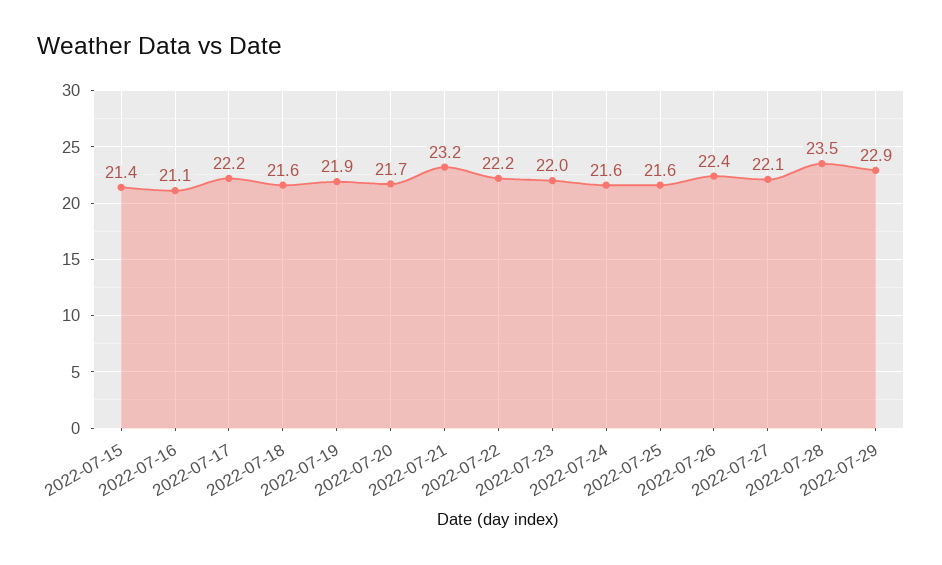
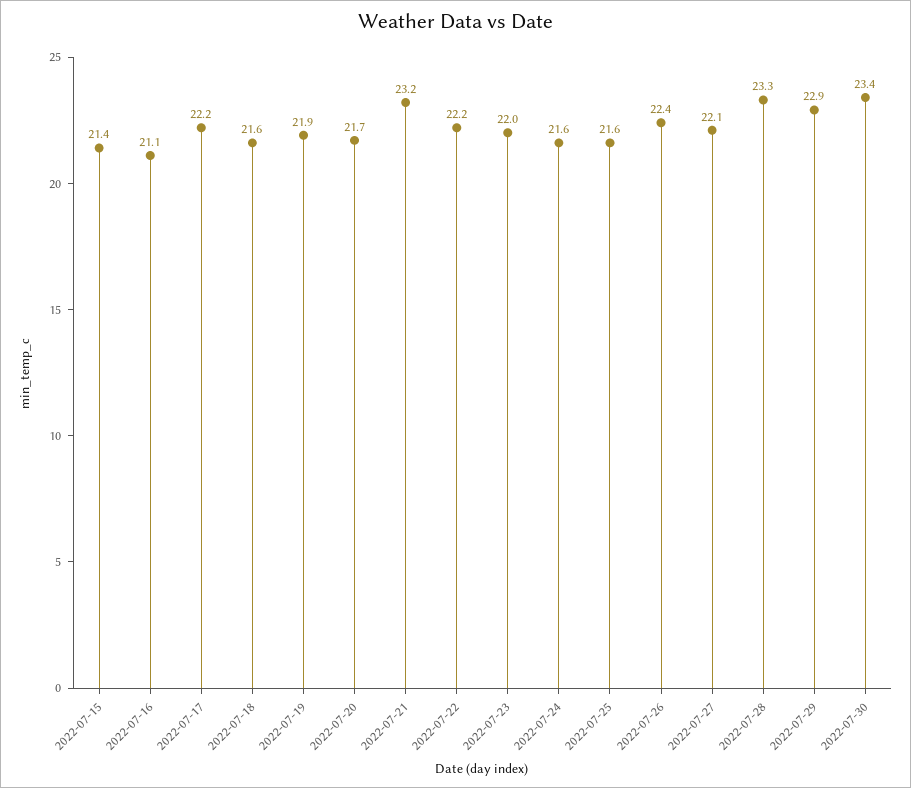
2022-07-28: 23.5 -> 23.3
2022-07-30: none -> 23.4

